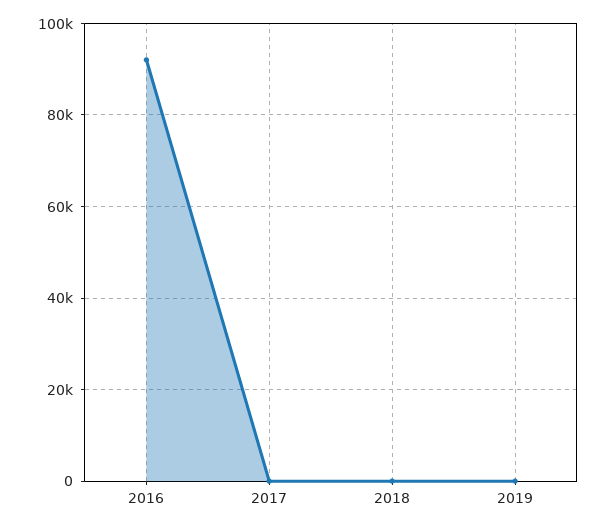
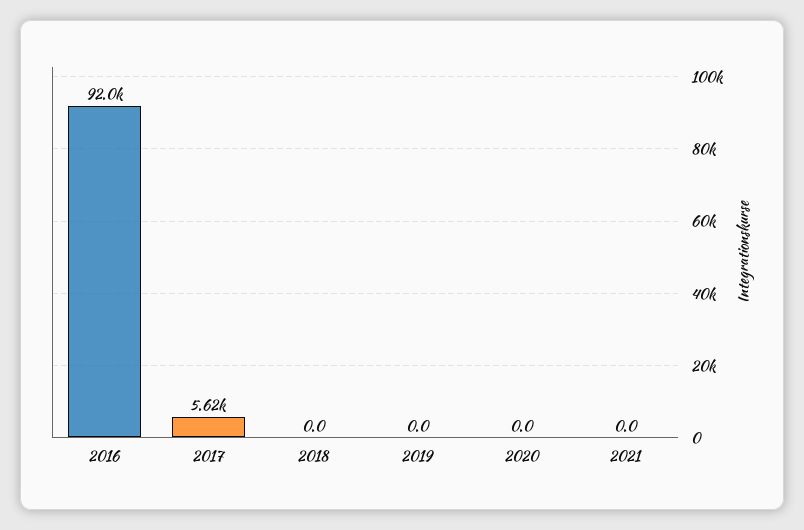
2017: 0 -> 5620
2020: none -> 0
2021: none -> 0

